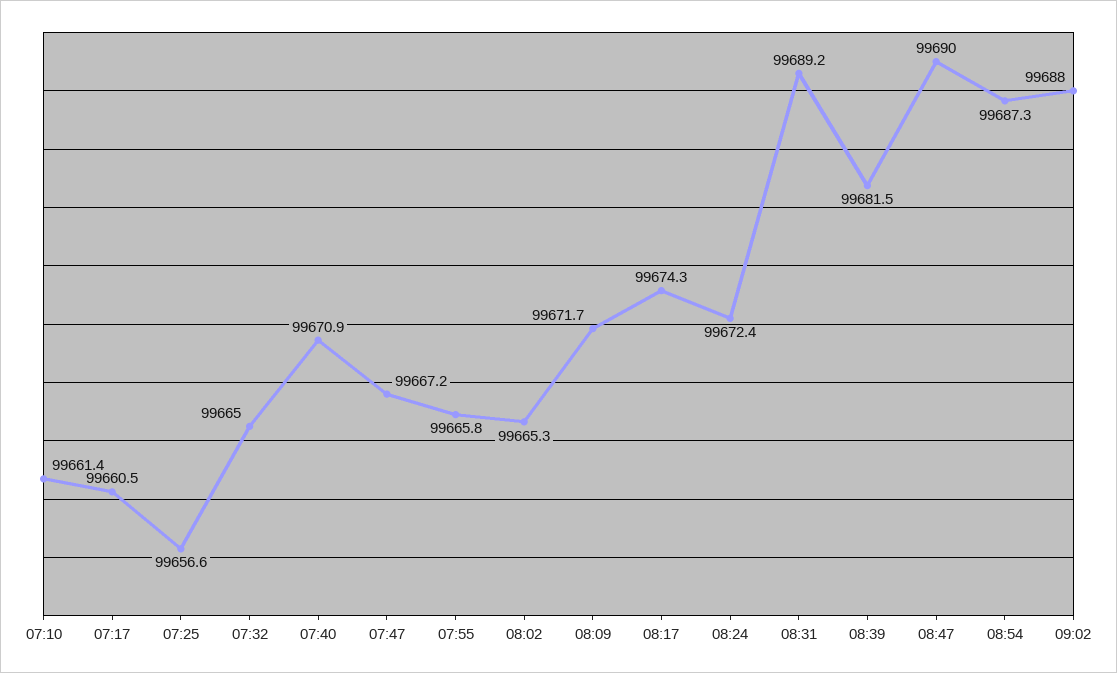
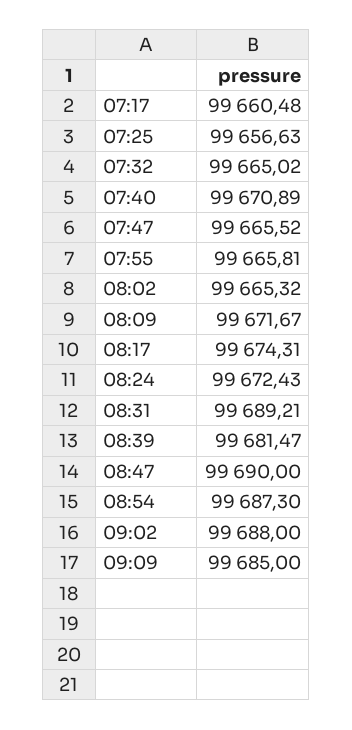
07:10: 99661.4 -> none
07:47: 99667.2 -> 99665.52
09:09: none -> 99685

